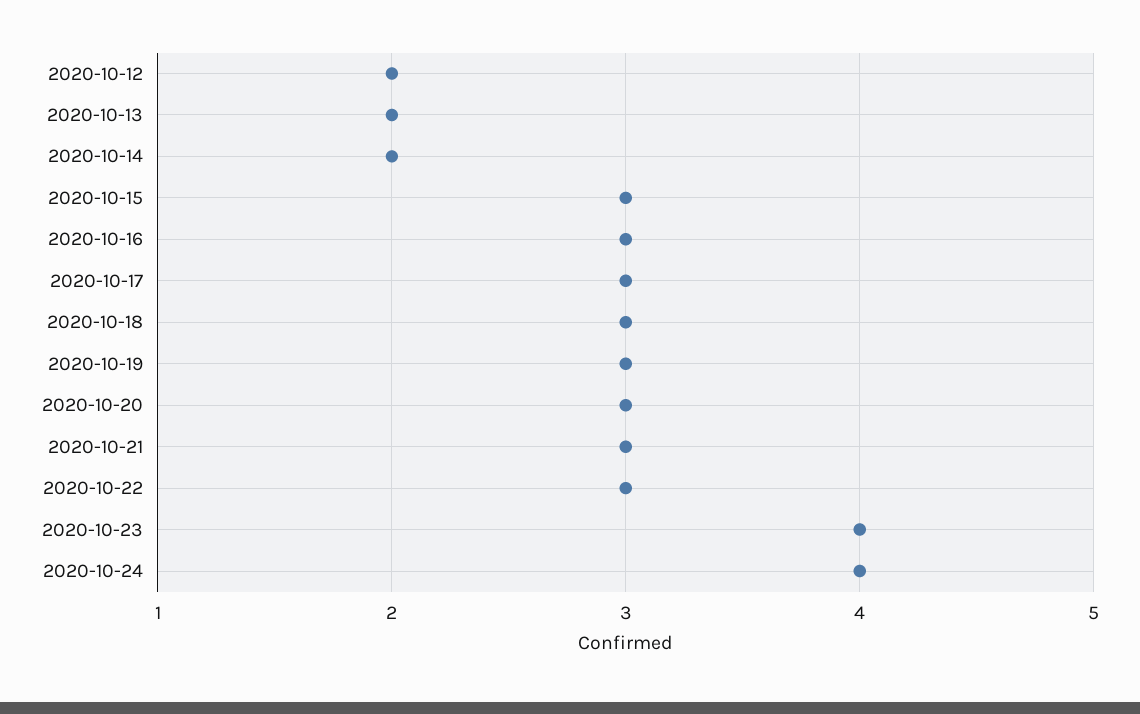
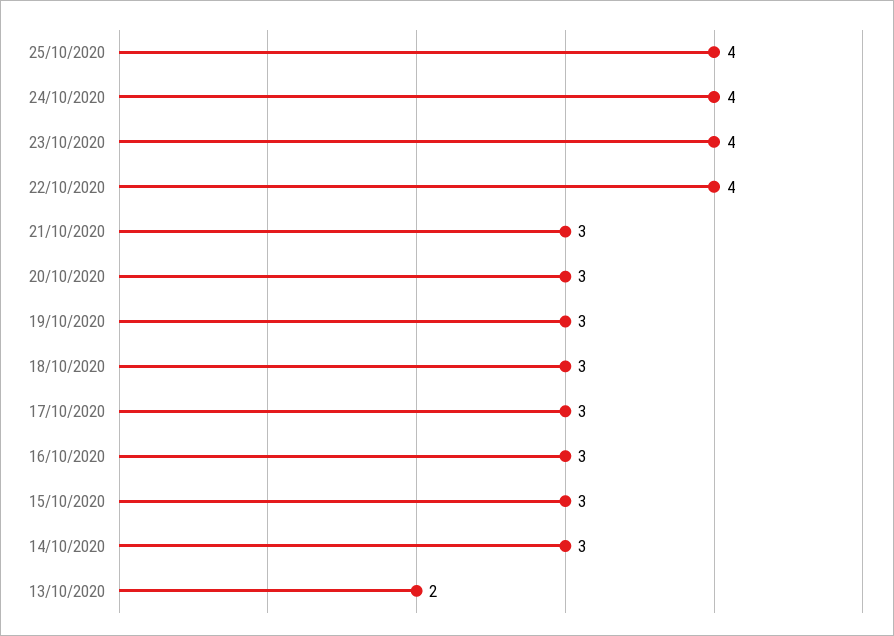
2020-10-12: 2 -> none
2020-10-14: 2 -> 3
2020-10-22: 3 -> 4
25/10/2020: none -> 4

